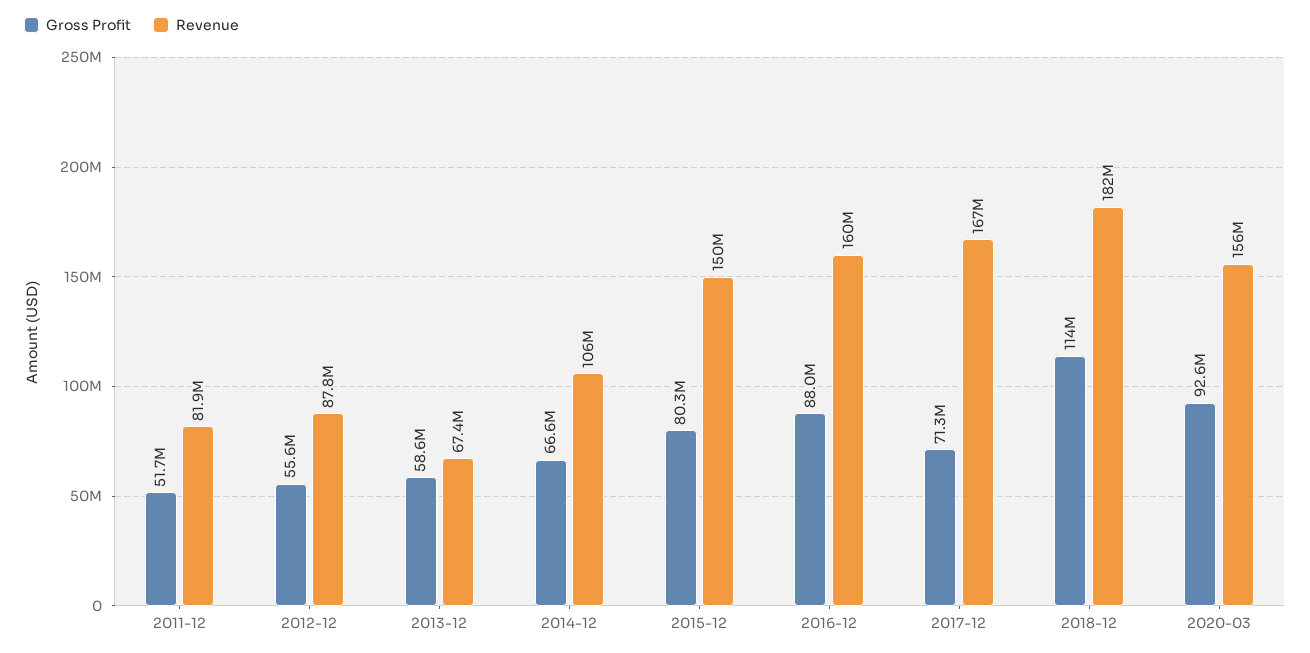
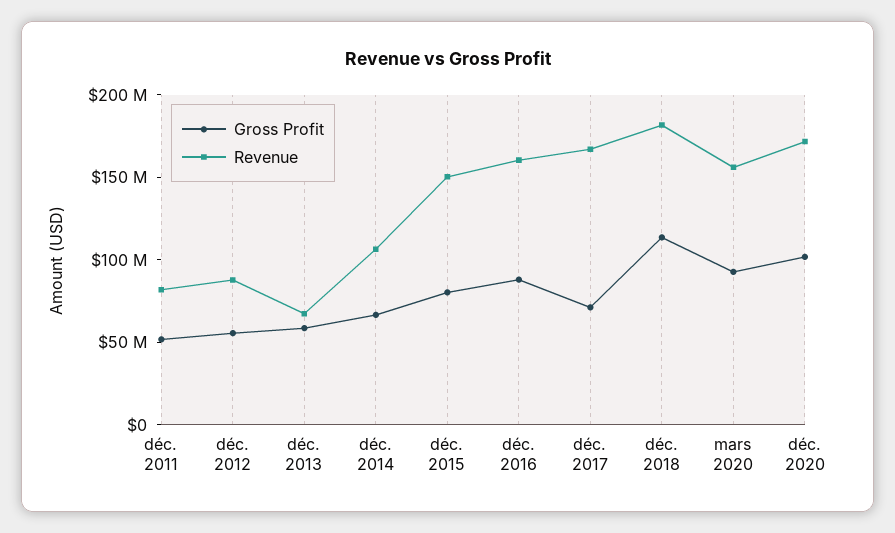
Gross Profit, déc. 2020: none -> 100000000
Revenue, déc. 2020: none -> 170000000

